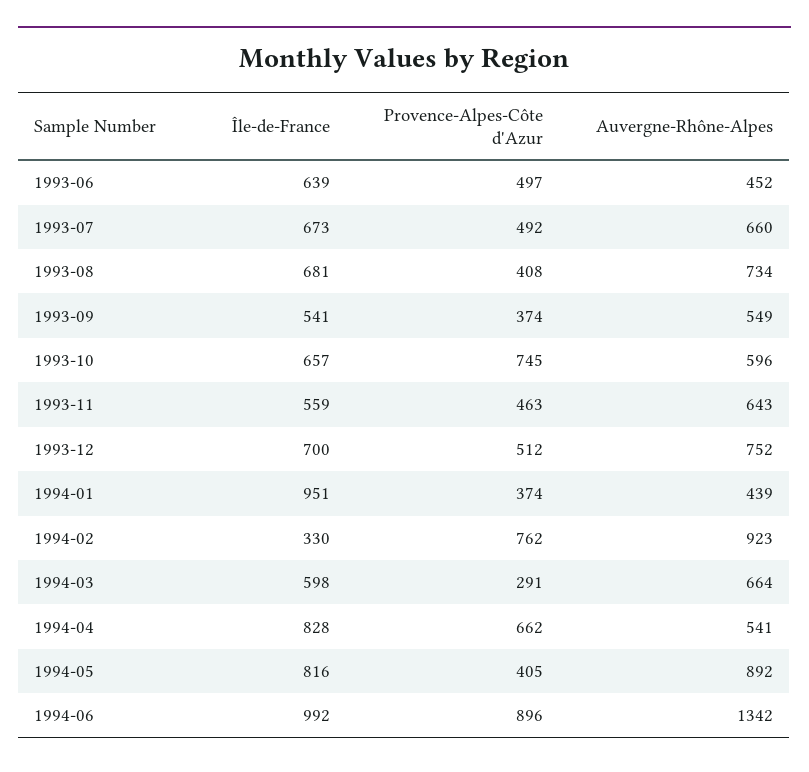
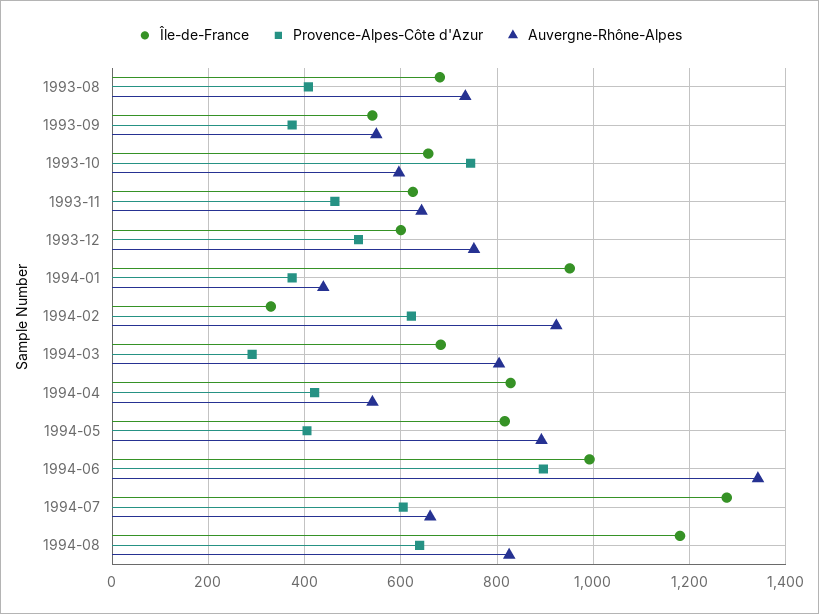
Île-de-France, 1993-06: 639 -> none
Provence-Alpes-Côte d'Azur, 1993-06: 497 -> none
Auvergne-Rhône-Alpes, 1993-06: 452 -> none
Île-de-France, 1993-07: 673 -> none
Provence-Alpes-Côte d'Azur, 1993-07: 492 -> none
Auvergne-Rhône-Alpes, 1993-07: 660 -> none
Île-de-France, 1993-11: 559 -> 620
Île-de-France, 1993-12: 700 -> 600
Provence-Alpes-Côte d'Azur, 1994-02: 762 -> 620
Île-de-France, 1994-03: 598 -> 680
Auvergne-Rhône-Alpes, 1994-03: 664 -> 800
Provence-Alpes-Côte d'Azur, 1994-04: 662 -> 420
Île-de-France, 1994-07: none -> 1280
Provence-Alpes-Côte d'Azur, 1994-07: none -> 600
Auvergne-Rhône-Alpes, 1994-07: none -> 660
Île-de-France, 1994-08: none -> 1180
Provence-Alpes-Côte d'Azur, 1994-08: none -> 640
Auvergne-Rhône-Alpes, 1994-08: none -> 820

